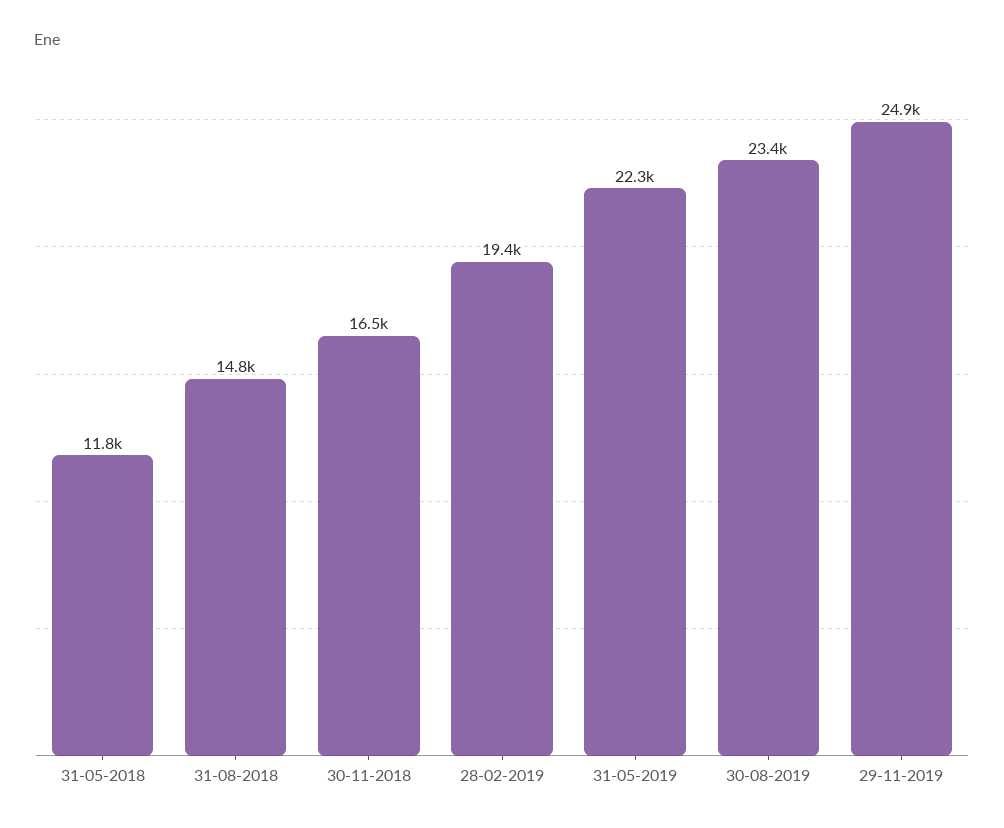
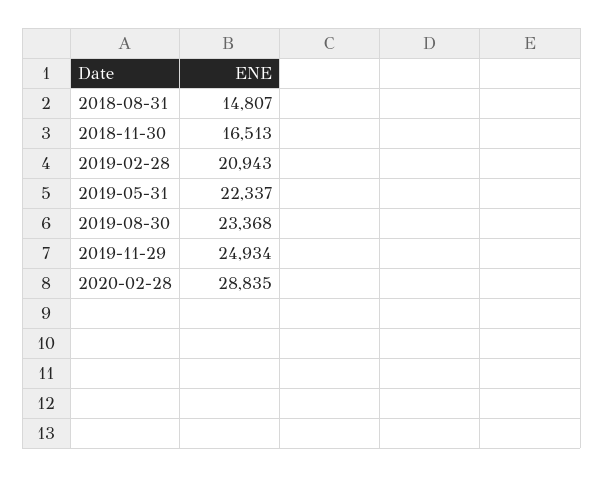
31-05-2018: 11800 -> none
28-02-2019: 19400 -> 20943
2020-02-28: none -> 28835

